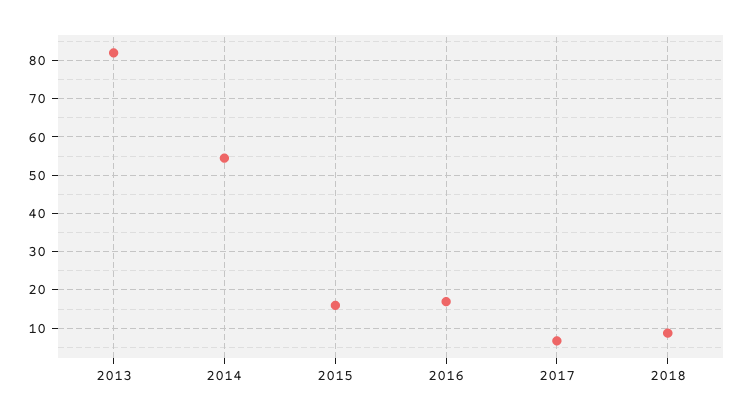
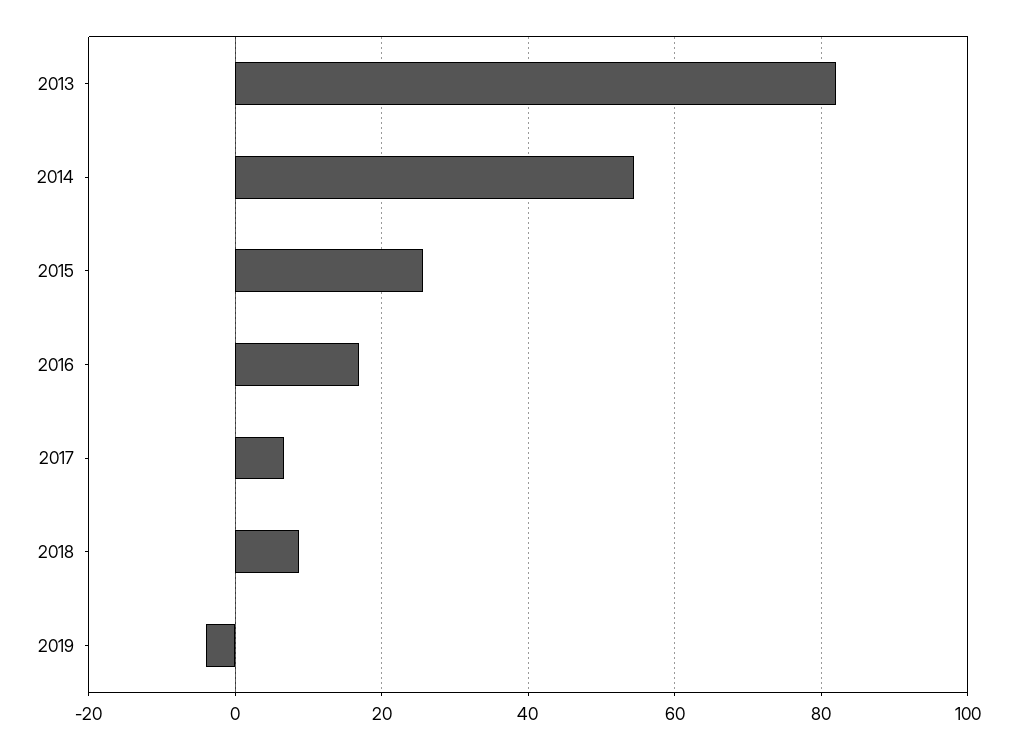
2015: 16 -> 26
2019: none -> -4

